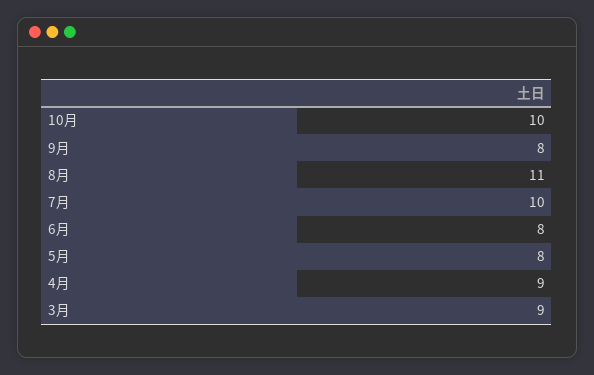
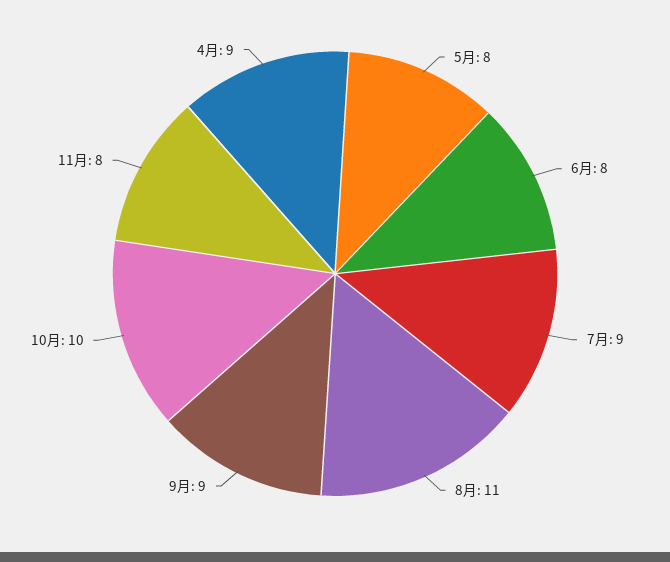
9月: 8 -> 9
7月: 10 -> 9
3月: 9 -> none
11月: none -> 8

